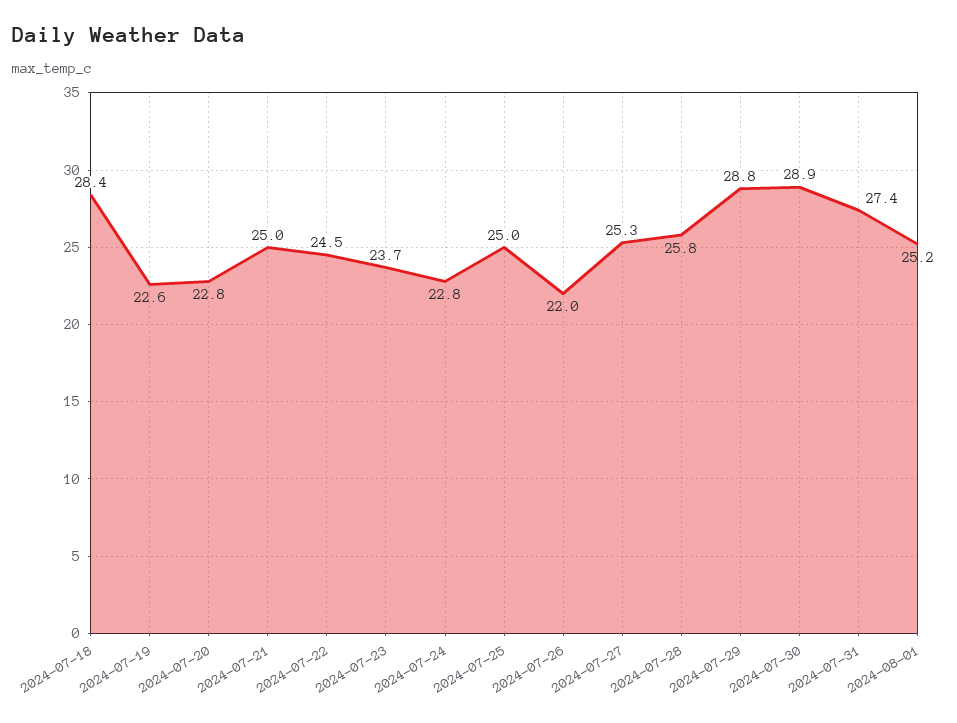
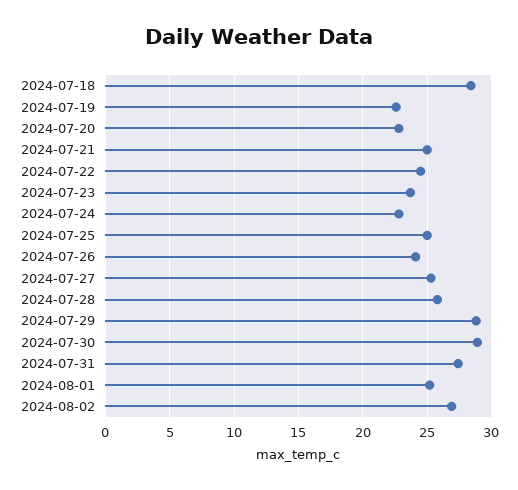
2024-07-26: 22 -> 24
2024-08-02: none -> 27

